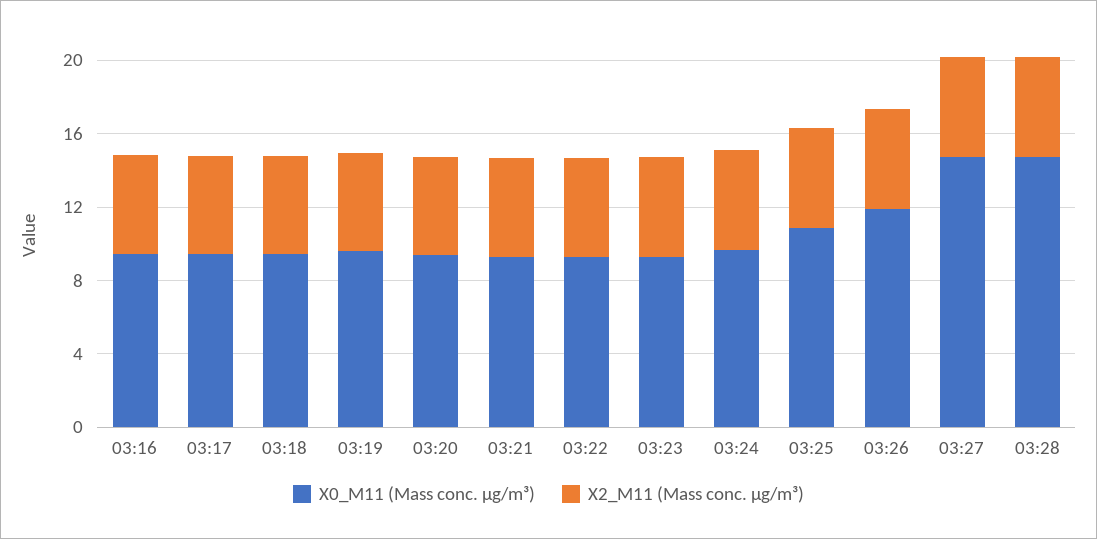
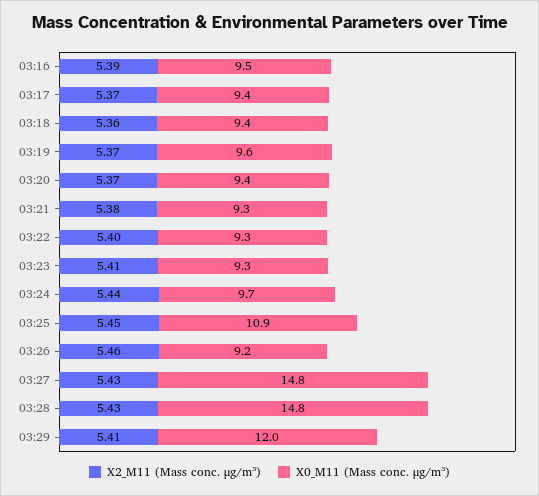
X0_M11 (Mass conc. μg/m³), 03:26: 12 -> 9.2
X2_M11 (Mass conc. μg/m³), 03:29: none -> 5.41
X0_M11 (Mass conc. μg/m³), 03:29: none -> 12

